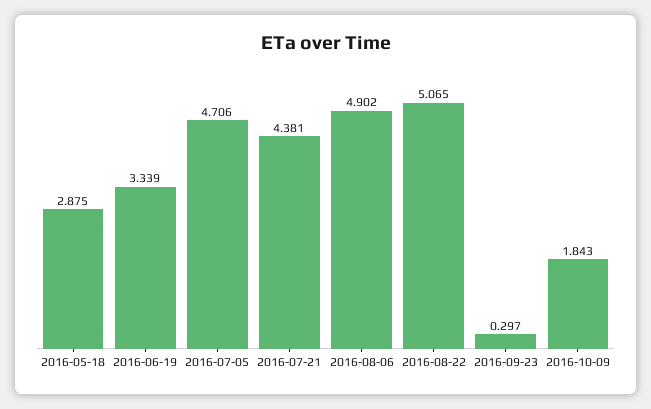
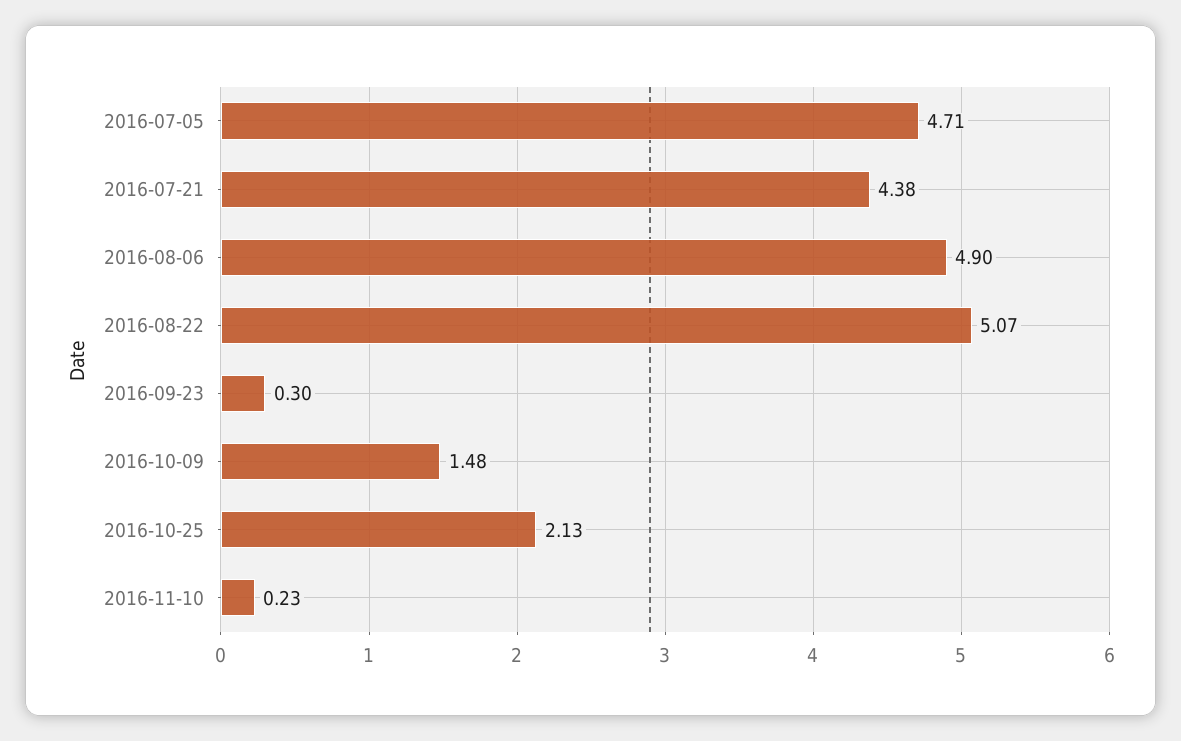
2016-05-18: 2.875 -> none
2016-06-19: 3.339 -> none
2016-10-09: 1.843 -> 1.48
2016-10-25: none -> 2.13
2016-11-10: none -> 0.23

